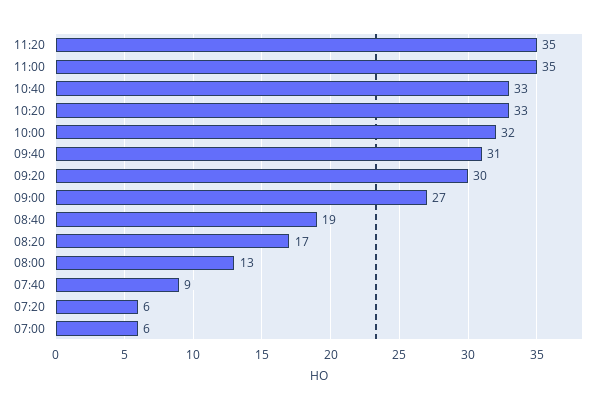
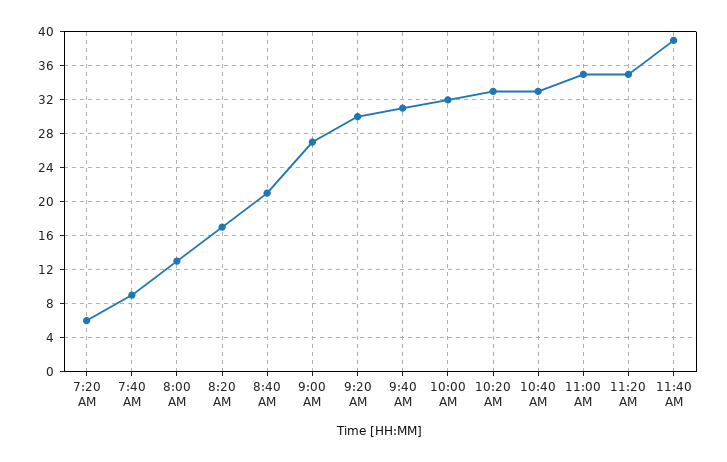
08:40: 19 -> 21
07:00: 6 -> none
11:40 AM: none -> 39

